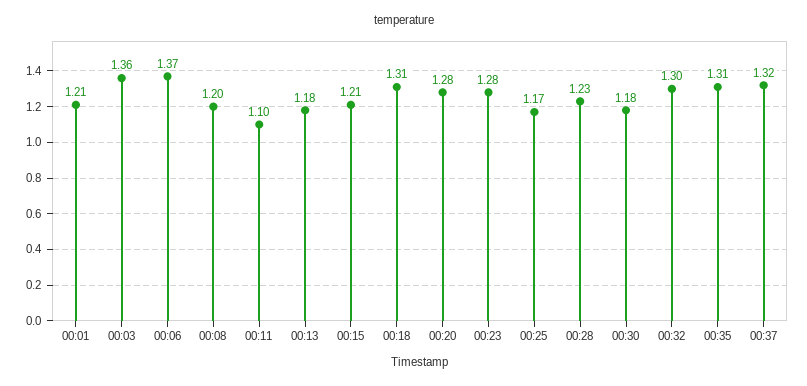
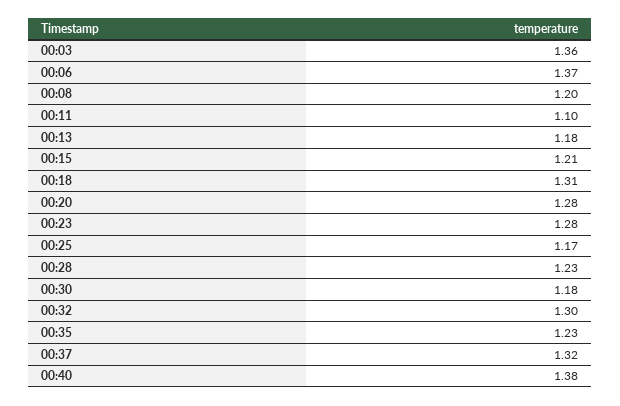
00:01: 1.21 -> none
00:35: 1.31 -> 1.23
00:40: none -> 1.38

